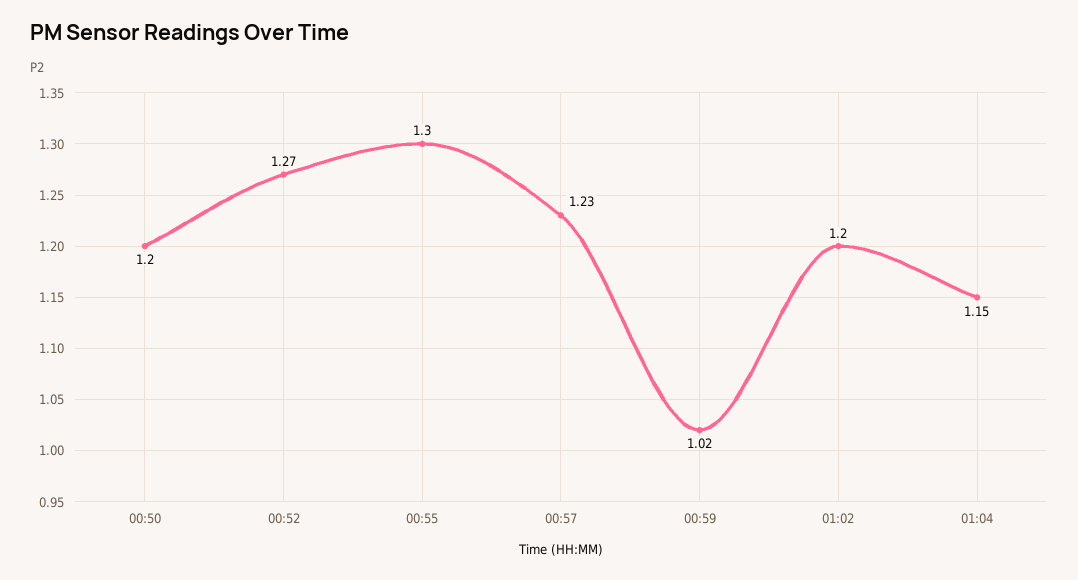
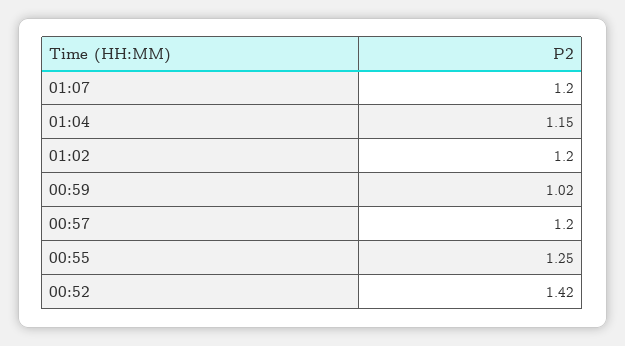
00:50: 1.2 -> none
00:52: 1.27 -> 1.42
00:55: 1.3 -> 1.25
00:57: 1.23 -> 1.2
01:07: none -> 1.2

